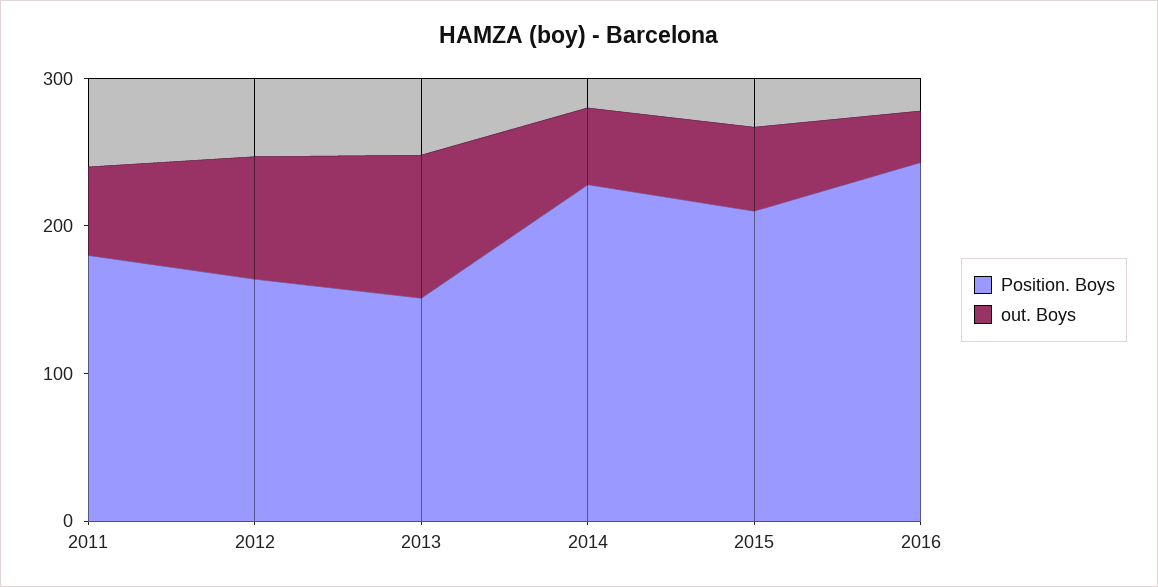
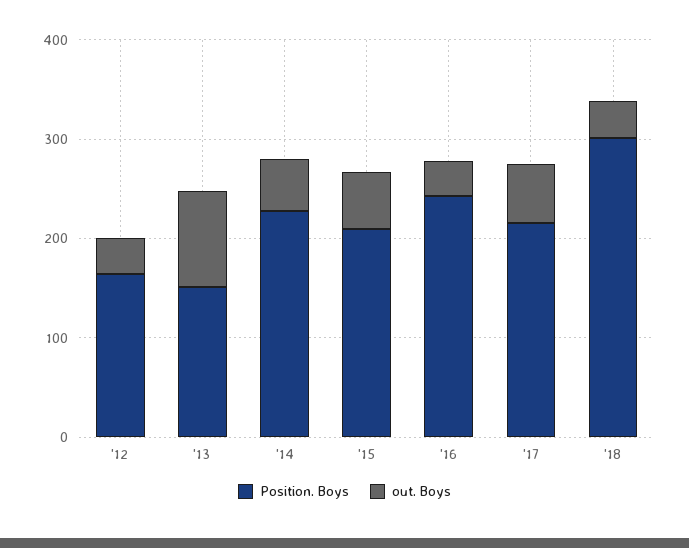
Position. Boys, 2011: 180 -> none
out. Boys, 2011: 60 -> none
out. Boys, 2012: 80 -> 40
Position. Boys, '17: none -> 220
out. Boys, '17: none -> 60
Position. Boys, '18: none -> 300
out. Boys, '18: none -> 40

